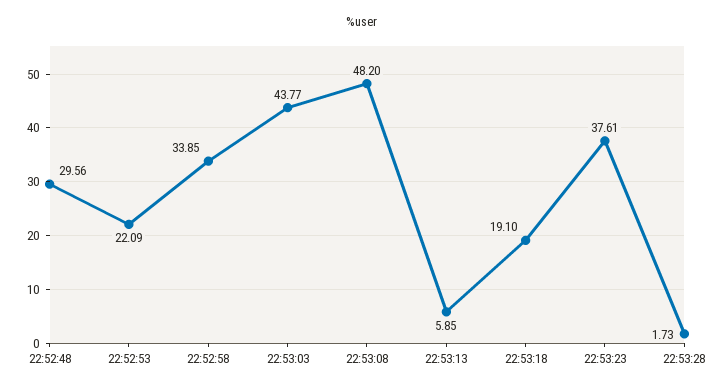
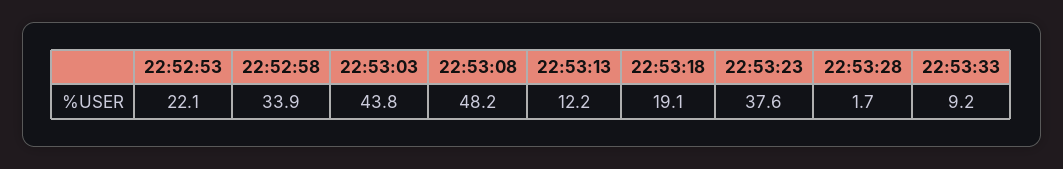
22:52:48: 29.56 -> none
22:53:13: 5.85 -> 12.2
22:53:33: none -> 9.2

